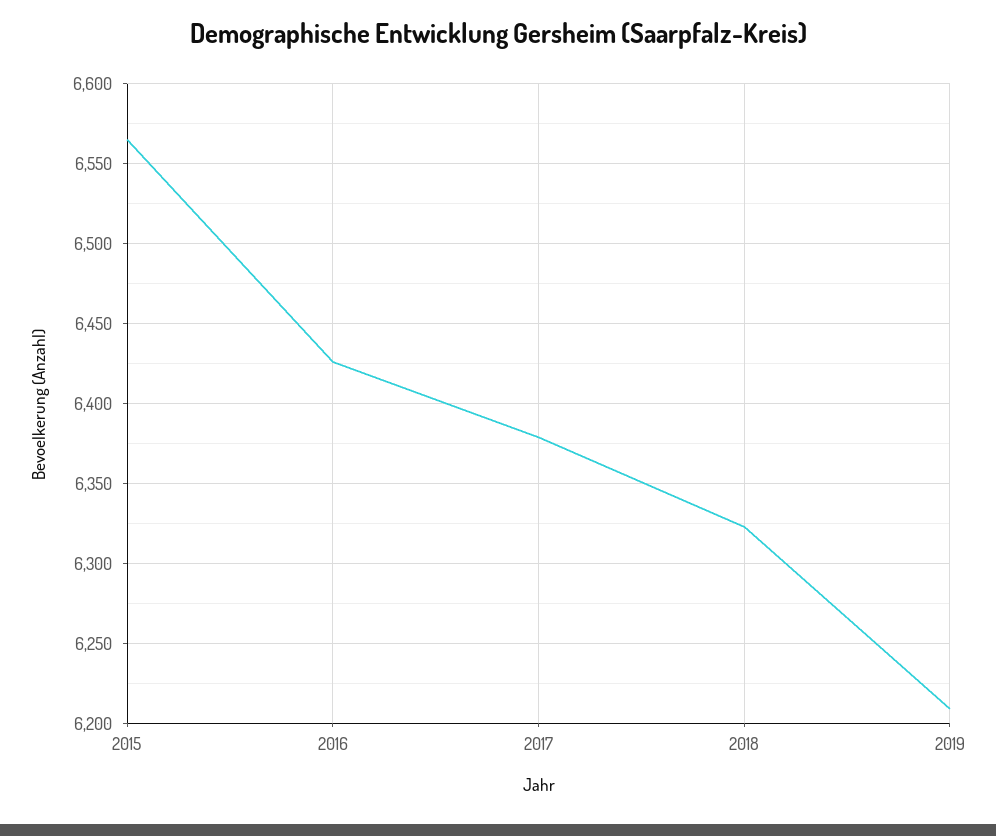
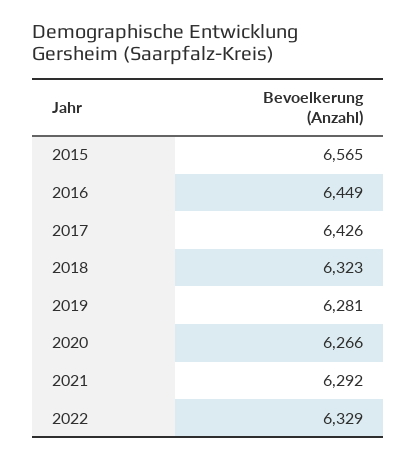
2016: 6425 -> 6449
2017: 6380 -> 6426
2019: 6210 -> 6281
2020: none -> 6266
2021: none -> 6292
2022: none -> 6329

